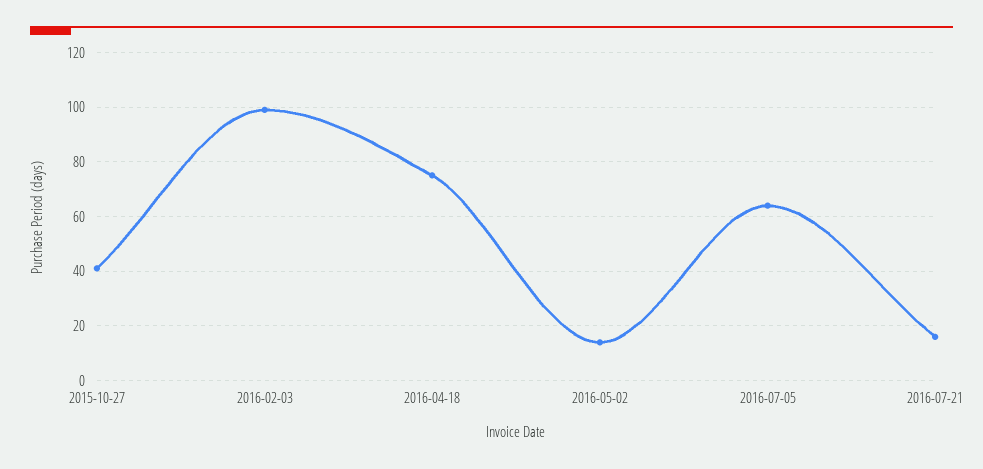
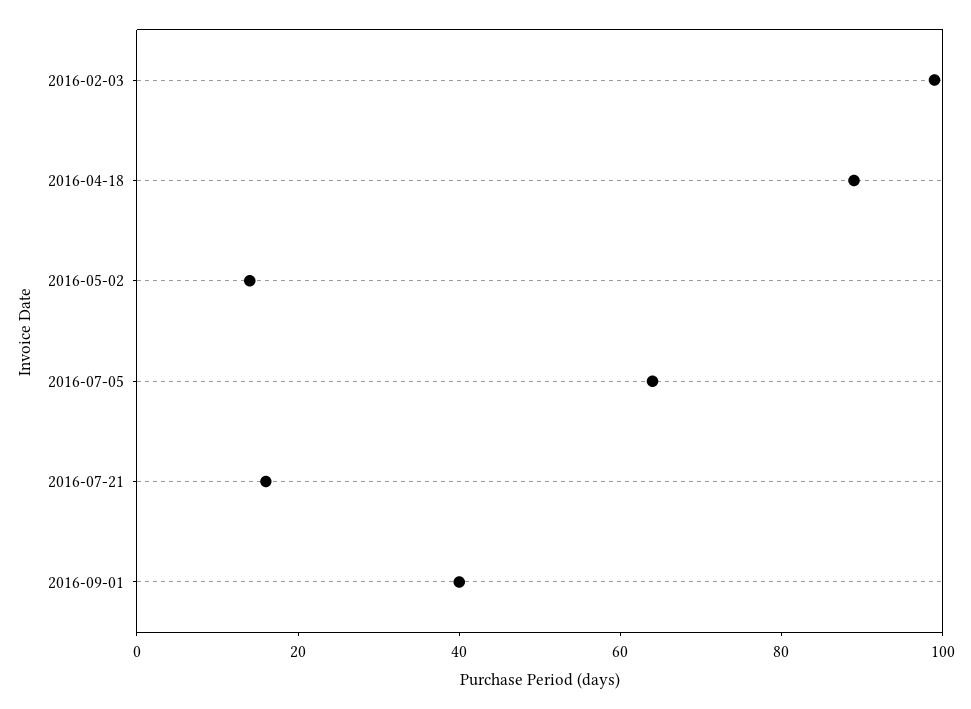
2015-10-27: 40 -> none
2016-04-18: 75 -> 90
2016-09-01: none -> 40

